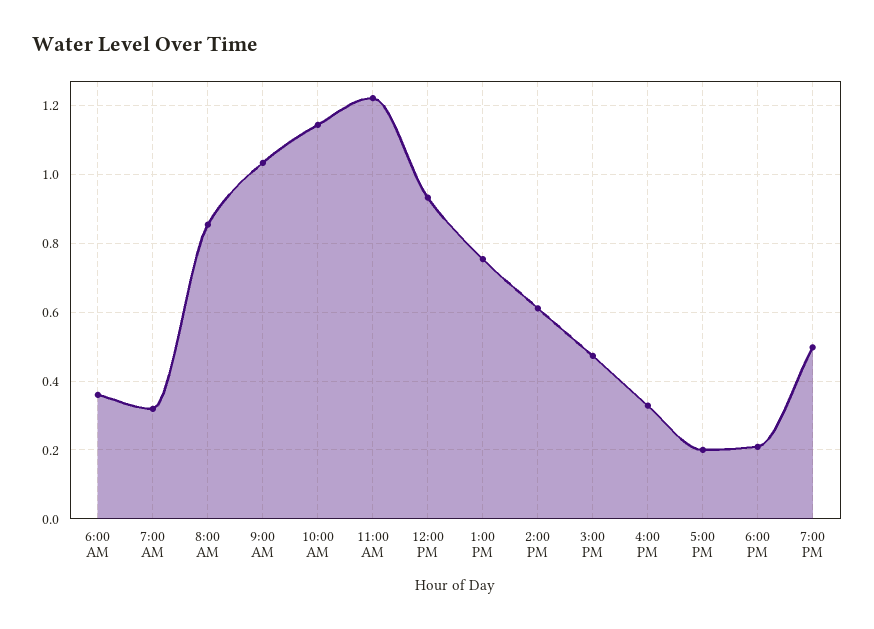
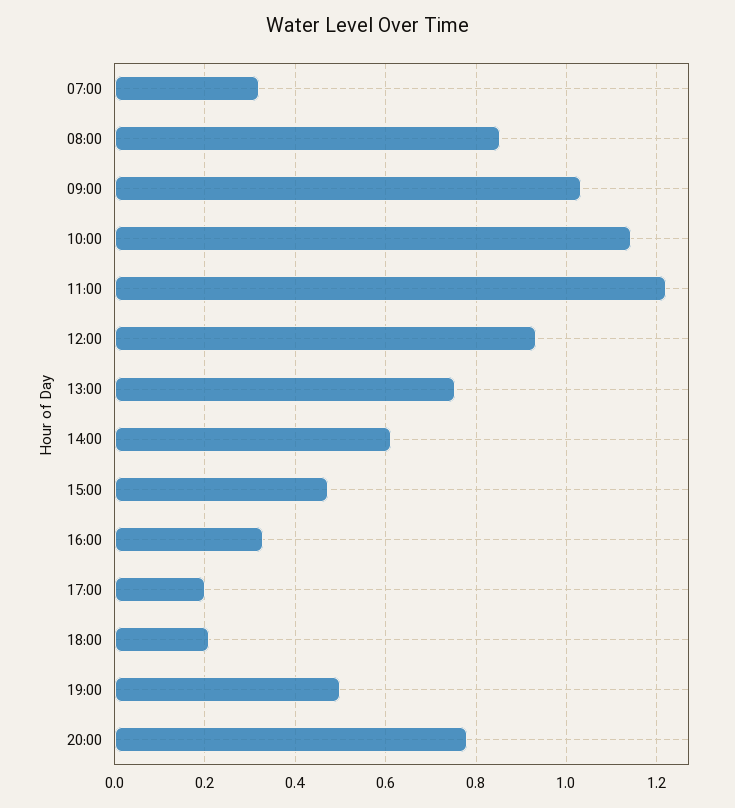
6:00 AM: 0.36 -> none
20:00: none -> 0.78

